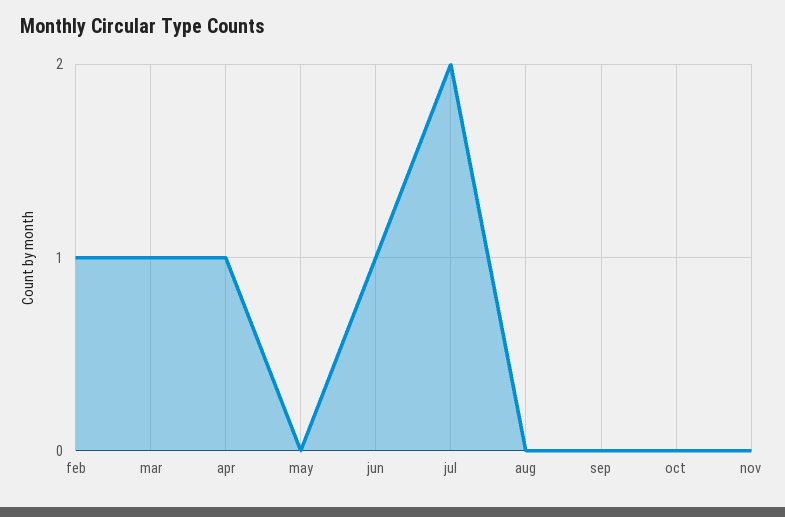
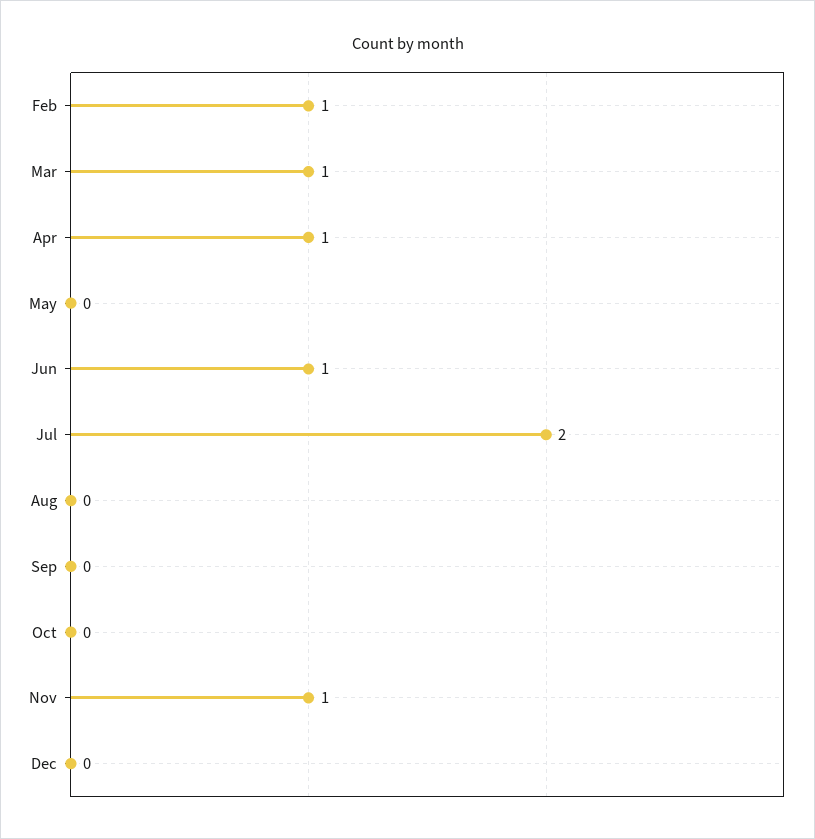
nov: 0 -> 1
Dec: none -> 0

